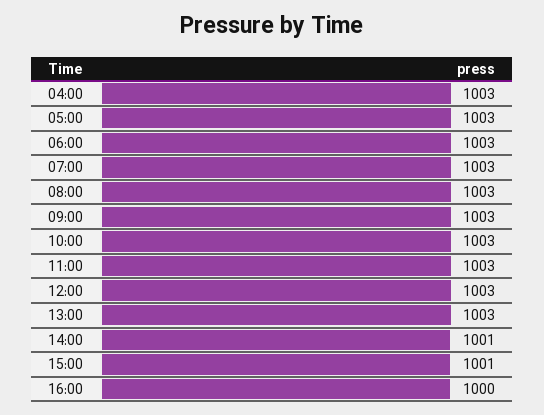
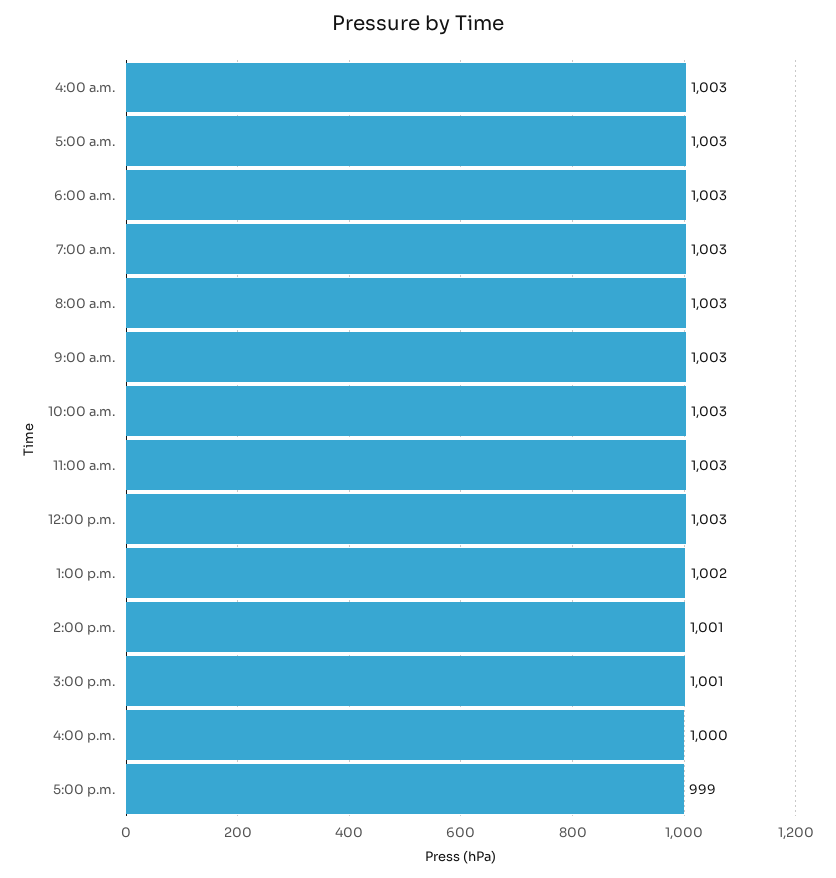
13:00: 1003 -> 1002
5:00 p.m.: none -> 999

